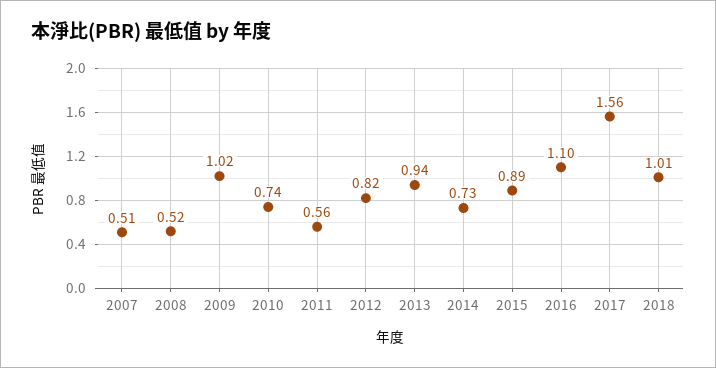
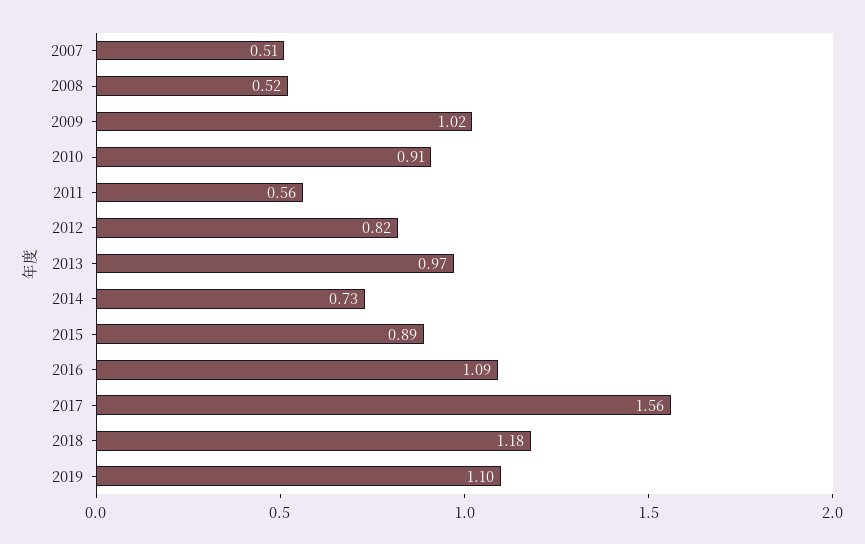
2010: 0.74 -> 0.91
2013: 0.94 -> 0.97
2016: 1.1 -> 1.09
2018: 1.01 -> 1.18
2019: none -> 1.1

